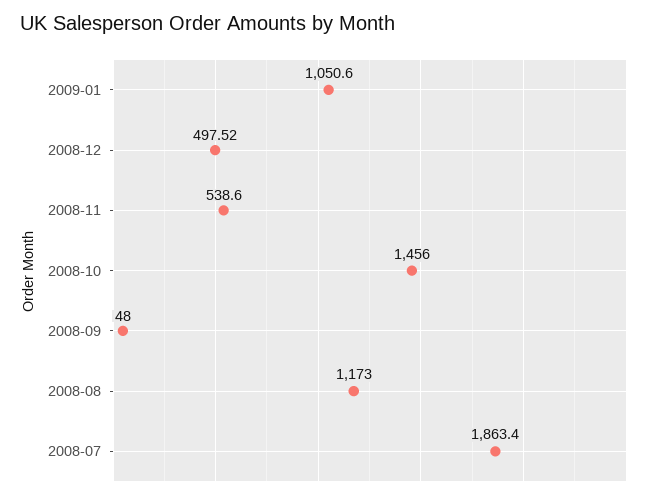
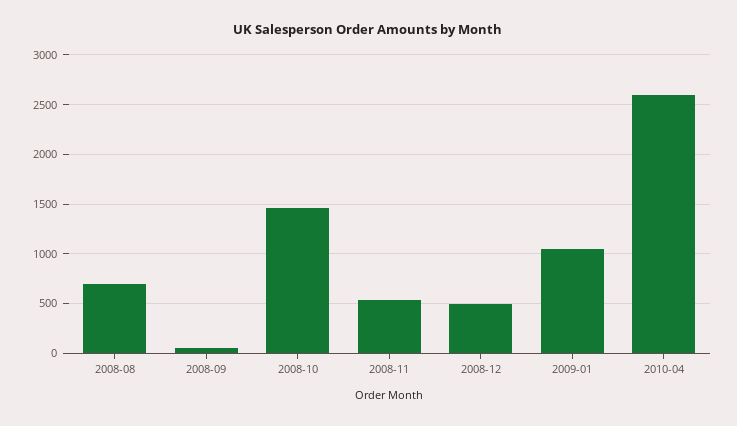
2008-08: 1173 -> 700
2008-07: 1863.4 -> none
2010-04: none -> 2600

